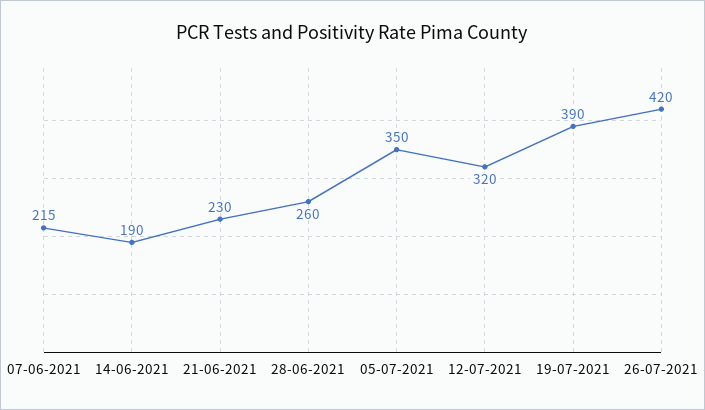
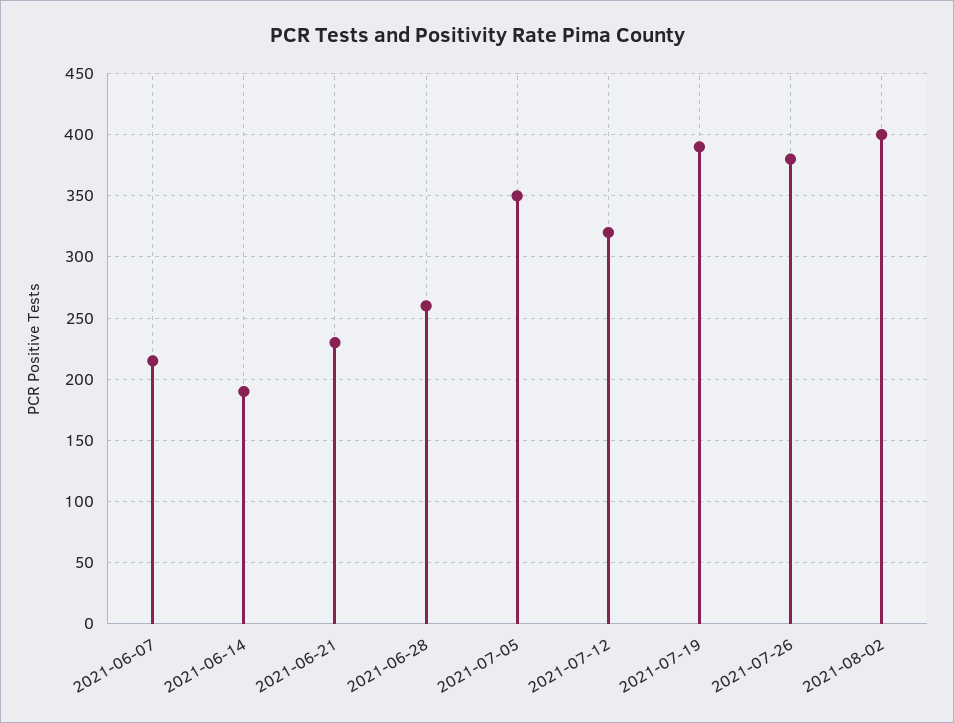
26-07-2021: 420 -> 380
2021-08-02: none -> 400

